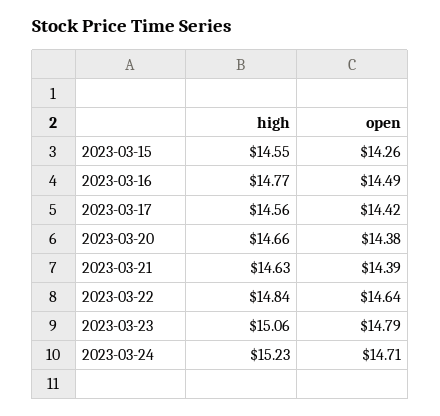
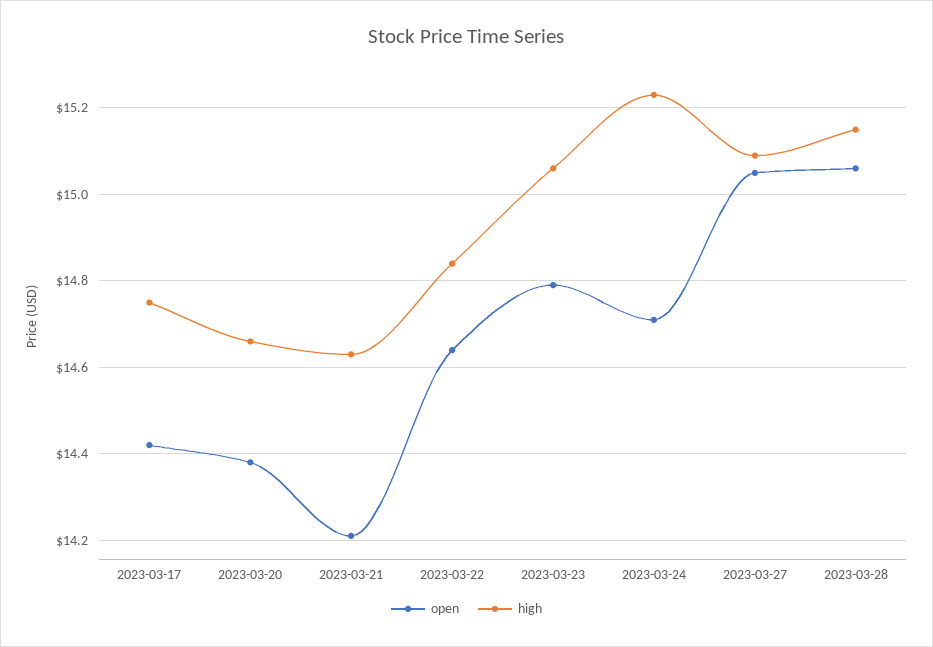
high, 2023-03-15: 14.55 -> none
open, 2023-03-15: 14.26 -> none
high, 2023-03-16: 14.77 -> none
open, 2023-03-16: 14.49 -> none
high, 2023-03-17: 14.56 -> 14.75
open, 2023-03-21: 14.39 -> 14.2
open, 2023-03-27: none -> 15.05
high, 2023-03-27: none -> 15.1
open, 2023-03-28: none -> 15.05
high, 2023-03-28: none -> 15.15

